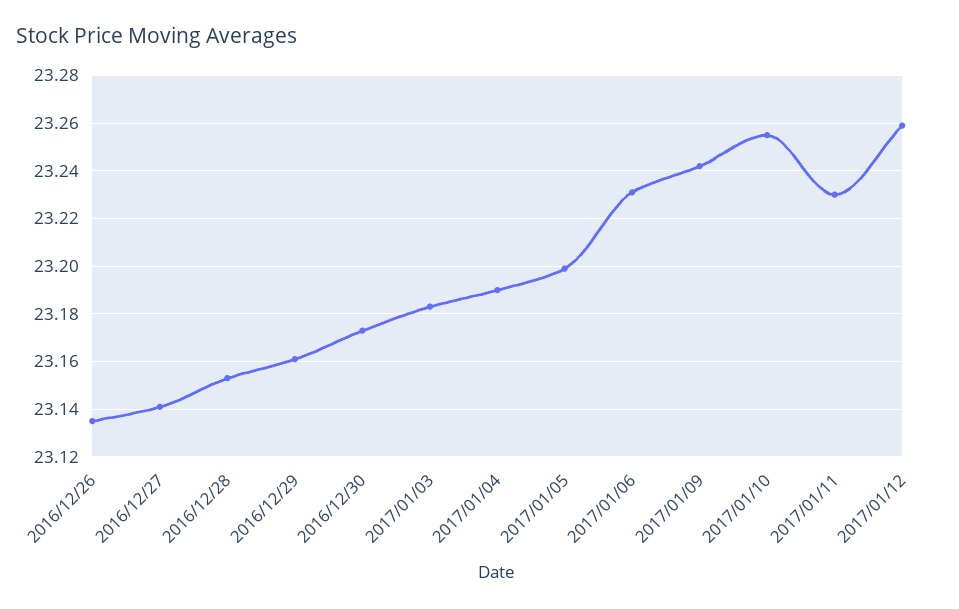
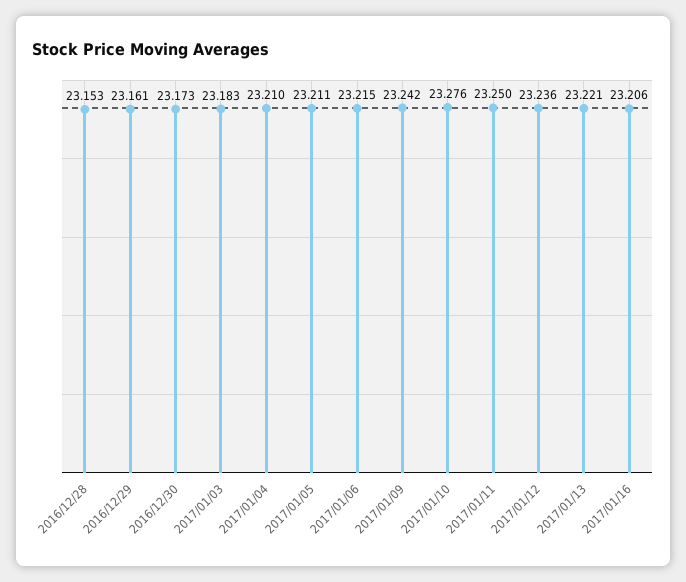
2016/12/26: 23.135 -> none
2016/12/27: 23.14 -> none
2017/01/04: 23.19 -> 23.21
2017/01/05: 23.2 -> 23.211
2017/01/06: 23.23 -> 23.215
2017/01/10: 23.255 -> 23.276
2017/01/11: 23.23 -> 23.25
2017/01/12: 23.26 -> 23.236
2017/01/13: none -> 23.221
2017/01/16: none -> 23.206

